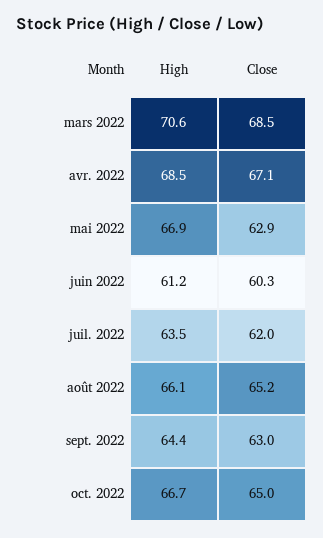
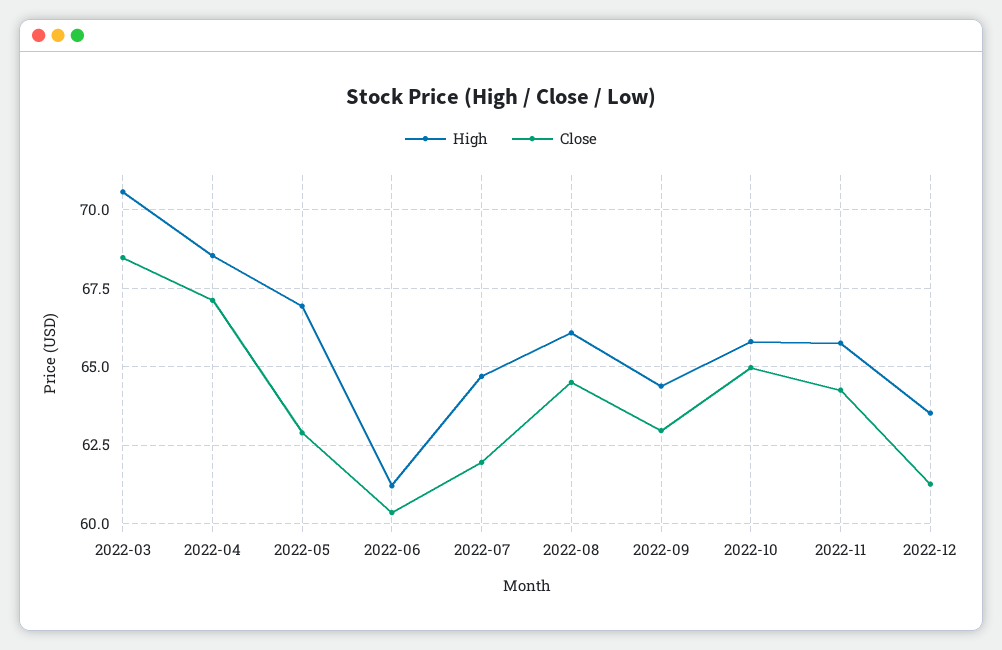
High, juil. 2022: 63.5 -> 64.75
Close, août 2022: 65.2 -> 64.5
High, oct. 2022: 66.7 -> 65.75
High, 2022-11: none -> 65.75
Close, 2022-11: none -> 64.25
High, 2022-12: none -> 63.5
Close, 2022-12: none -> 61.25

